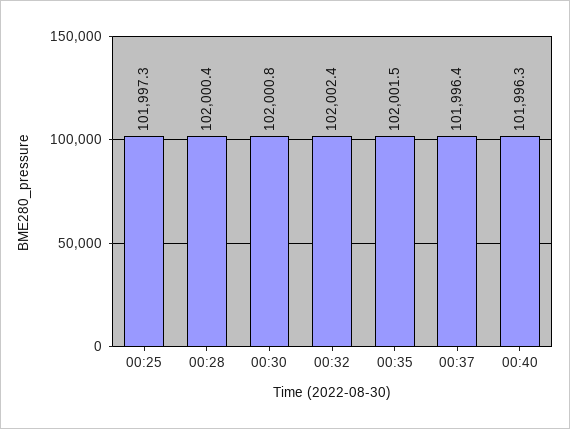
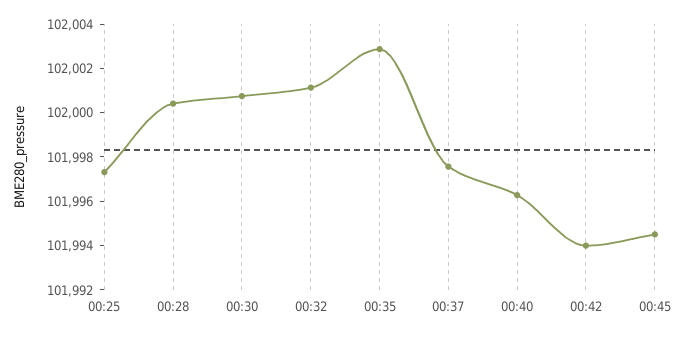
00:32: 102002.4 -> 102001
00:35: 102001.5 -> 102003
00:37: 101996.4 -> 101997.5
00:42: none -> 101994
00:45: none -> 101994.5

